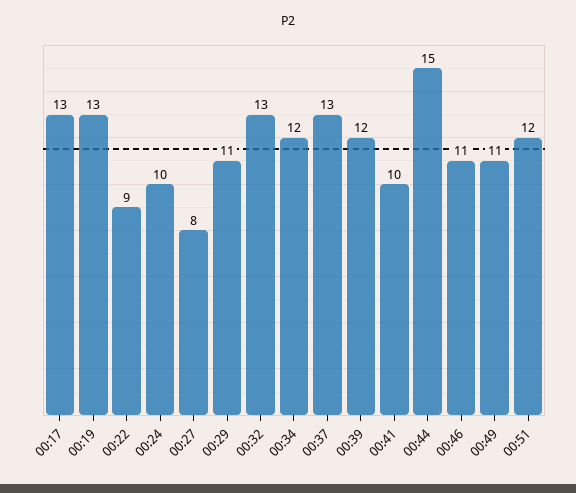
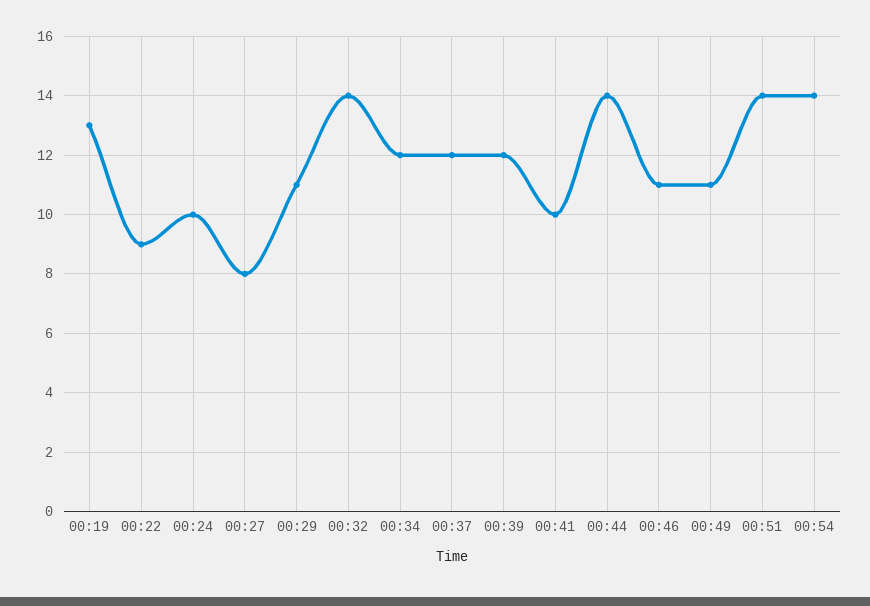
00:17: 13 -> none
00:32: 13 -> 14
00:37: 13 -> 12
00:44: 15 -> 14
00:51: 12 -> 14
00:54: none -> 14

